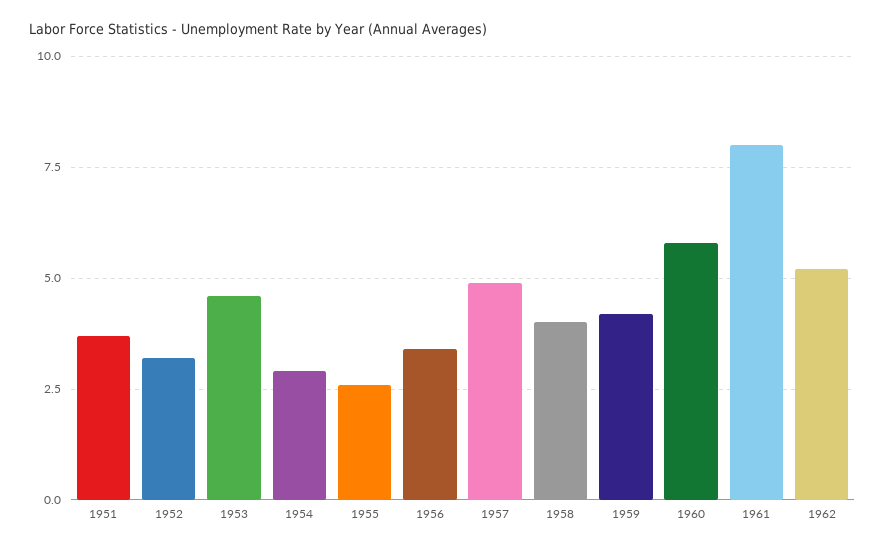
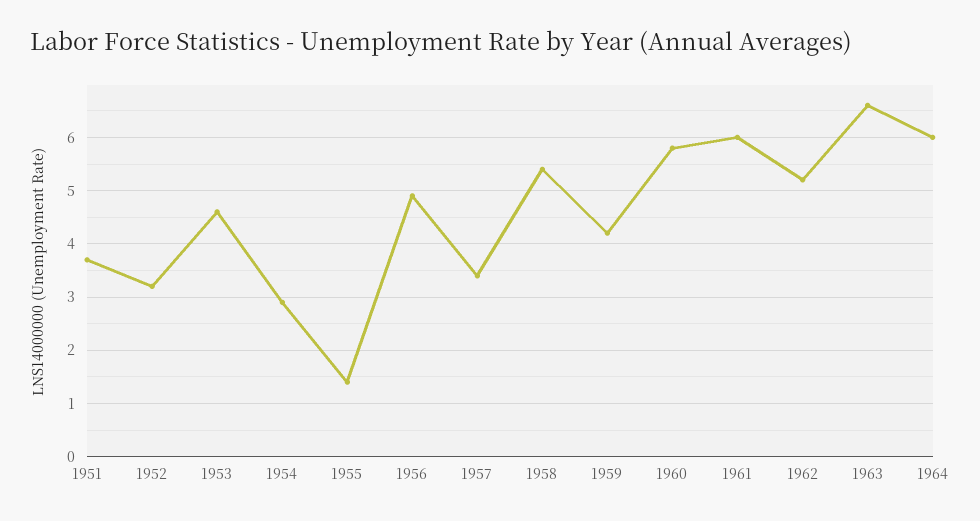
1955: 2.5 -> 1.5
1956: 3.5 -> 5
1957: 5 -> 3.5
1958: 4 -> 5.5
1961: 8 -> 6
1963: none -> 6.5
1964: none -> 6

